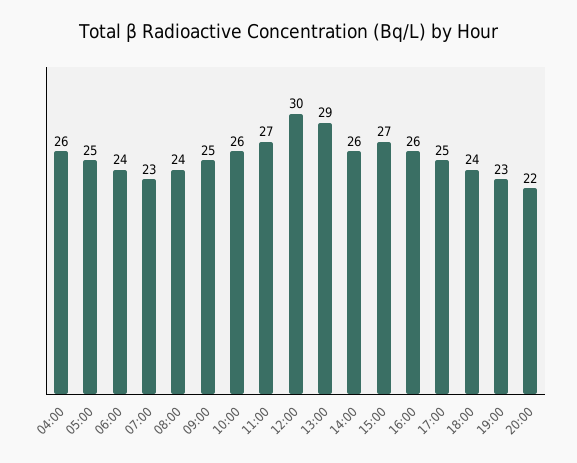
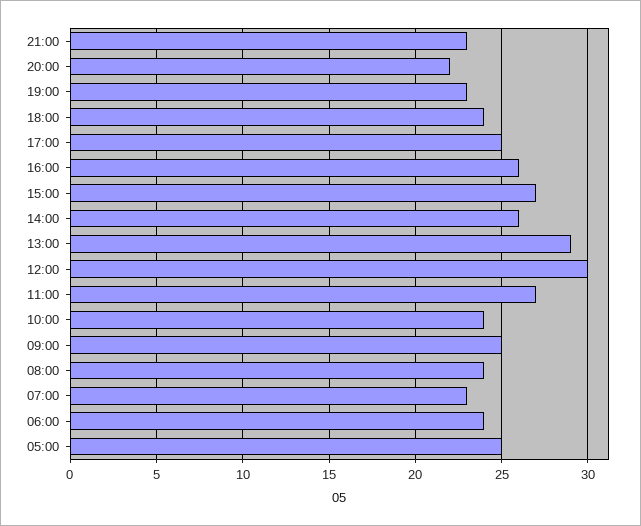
04:00: 26 -> none
10:00: 26 -> 24
21:00: none -> 23

